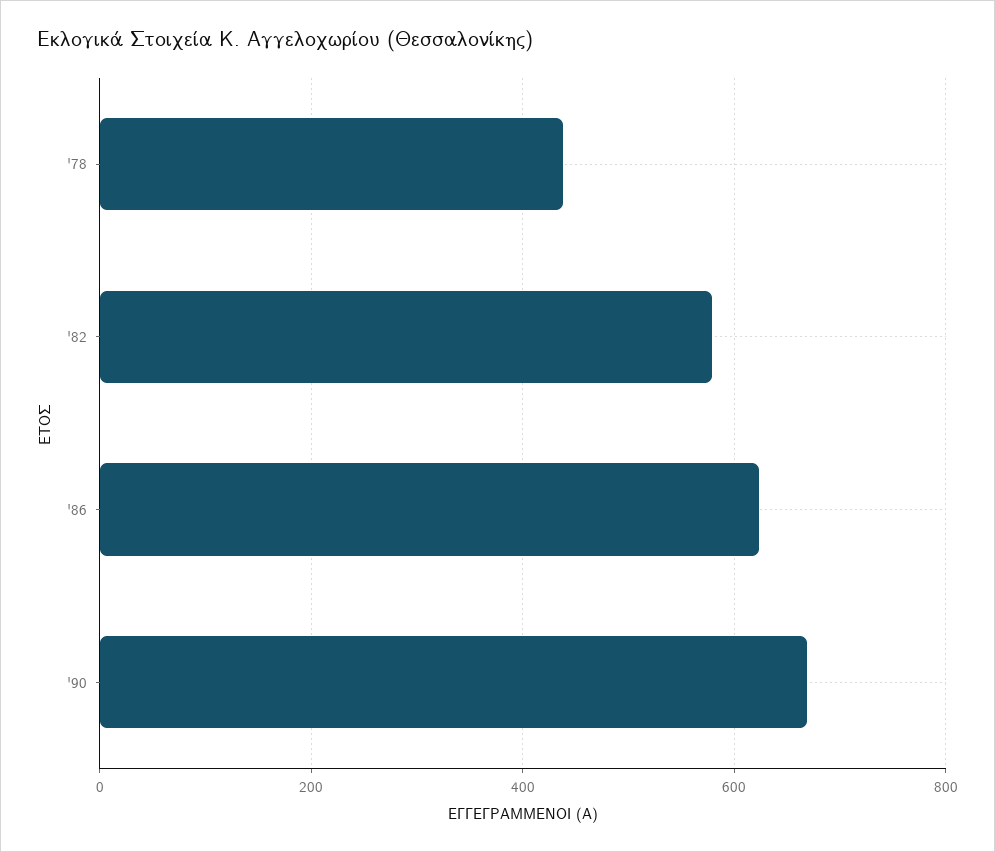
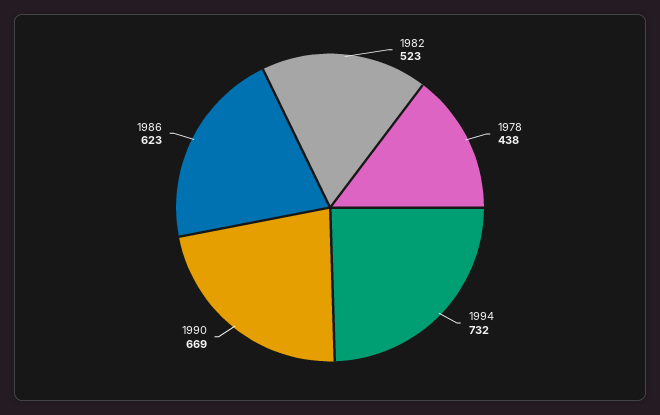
'82: 580 -> 523
1994: none -> 732

